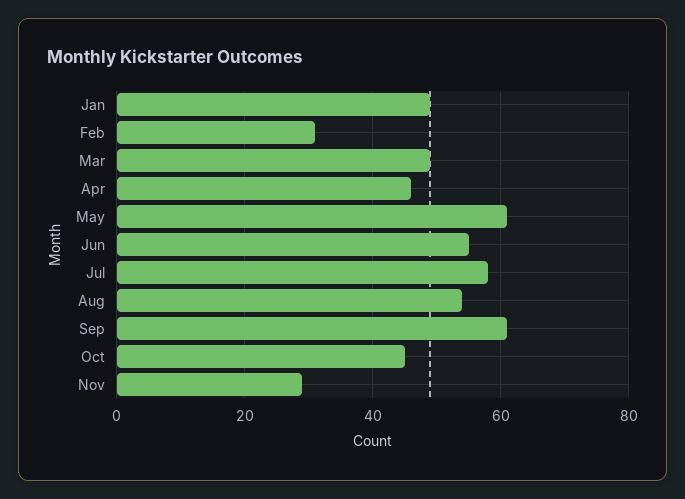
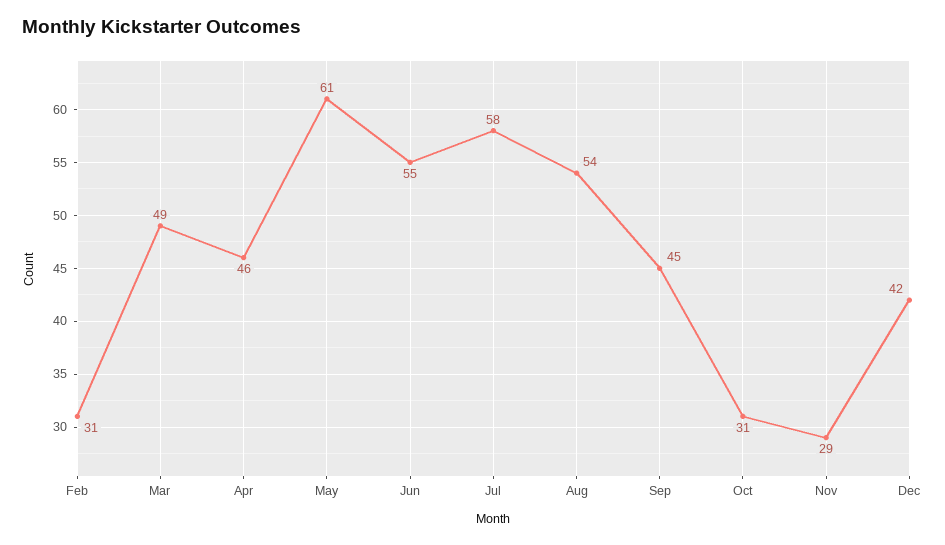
Jan: 50 -> none
Sep: 60 -> 45
Oct: 45 -> 31
Dec: none -> 42

